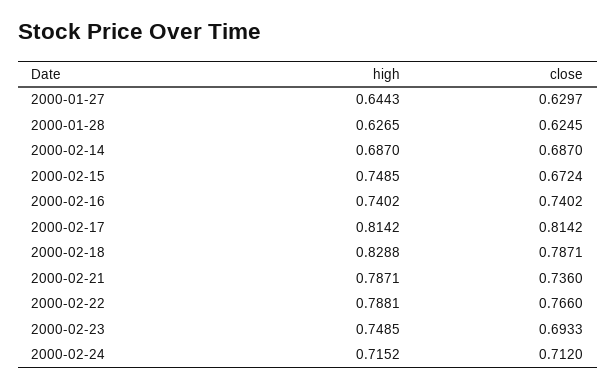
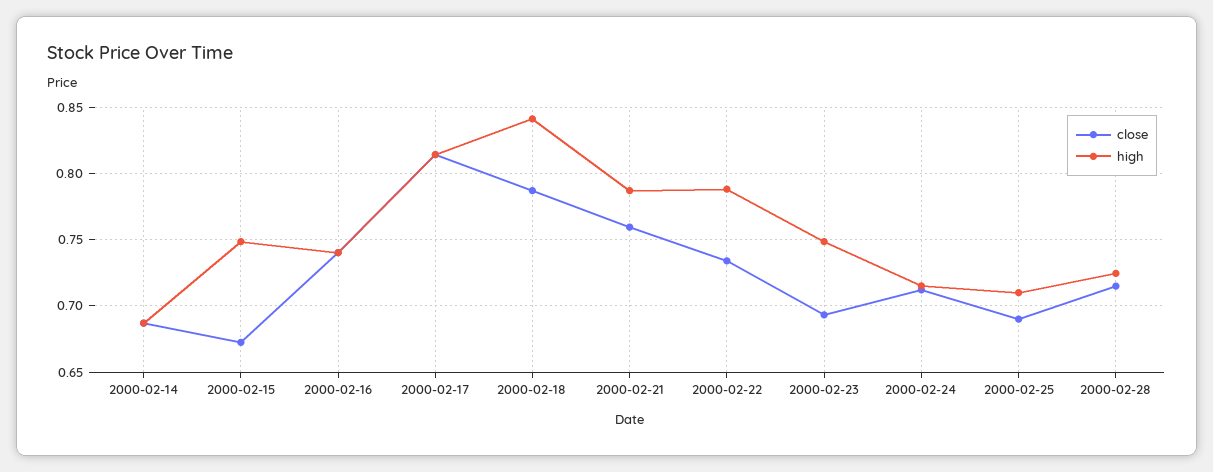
high, 2000-01-27: 0.6443 -> none
close, 2000-01-27: 0.6297 -> none
high, 2000-01-28: 0.6265 -> none
close, 2000-01-28: 0.6245 -> none
high, 2000-02-18: 0.8288 -> 0.84
close, 2000-02-21: 0.736 -> 0.76
close, 2000-02-22: 0.766 -> 0.735
close, 2000-02-25: none -> 0.69
high, 2000-02-25: none -> 0.71
close, 2000-02-28: none -> 0.715
high, 2000-02-28: none -> 0.725

